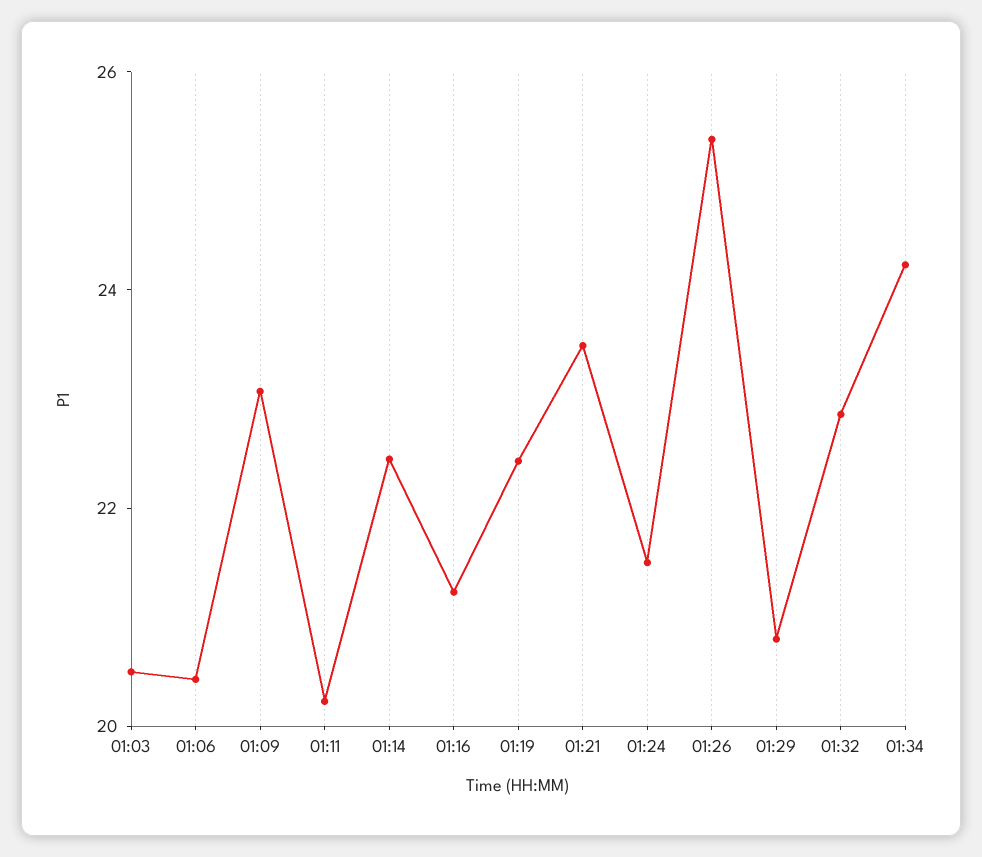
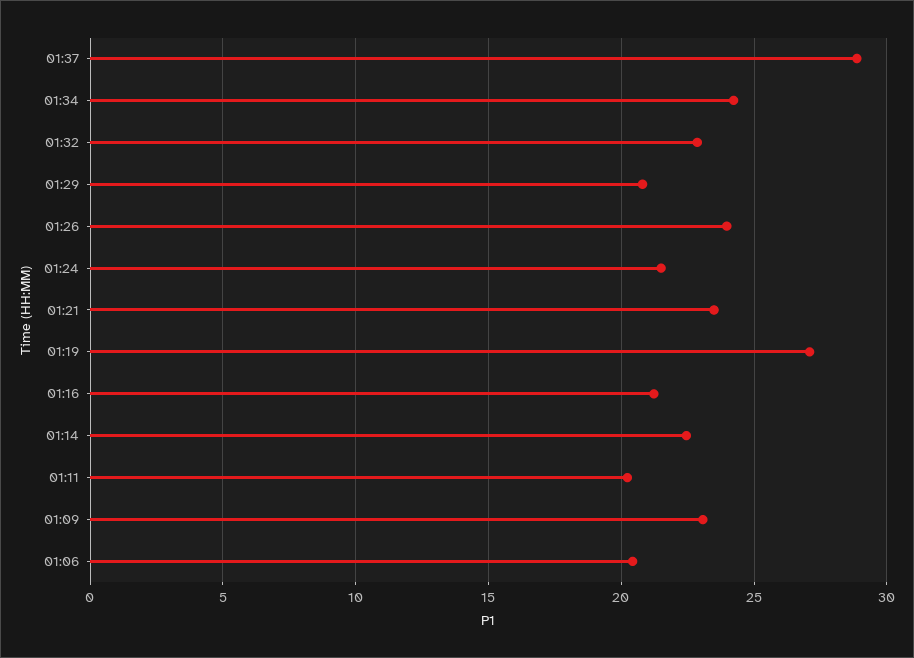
01:03: 20.5 -> none
01:19: 22.5 -> 27
01:26: 25.5 -> 24
01:37: none -> 29

